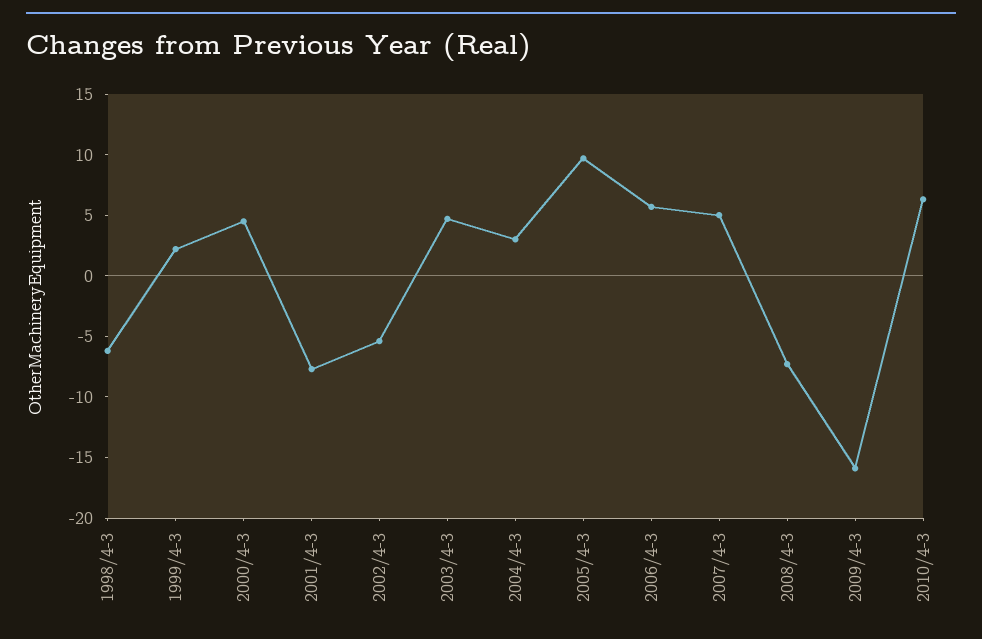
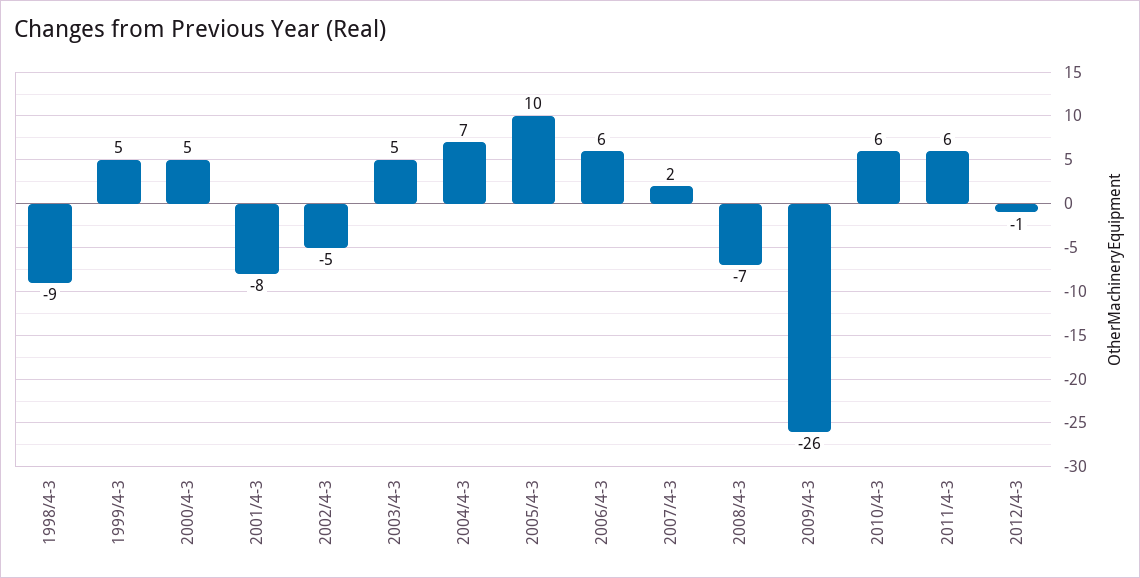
1998/4-3: -6 -> -9
1999/4-3: 2 -> 5
2004/4-3: 3 -> 7
2007/4-3: 5 -> 2
2009/4-3: -16 -> -26
2011/4-3: none -> 6
2012/4-3: none -> -1

